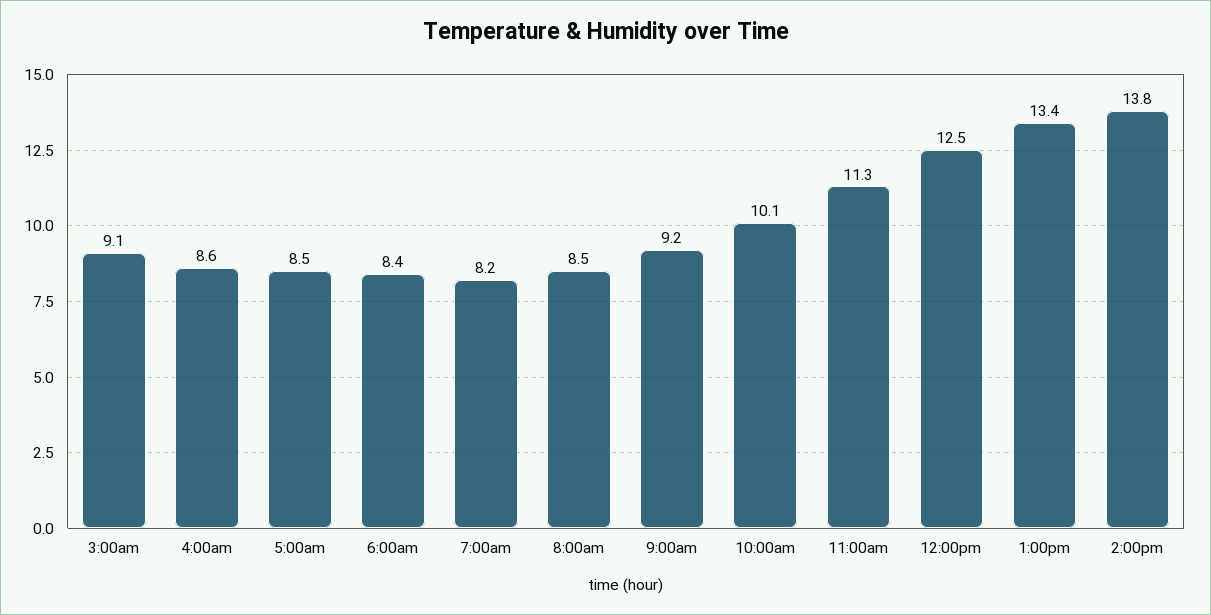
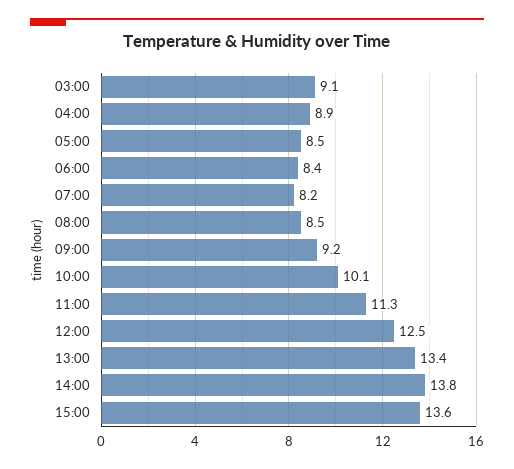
4:00am: 8.6 -> 8.9
15:00: none -> 13.6

